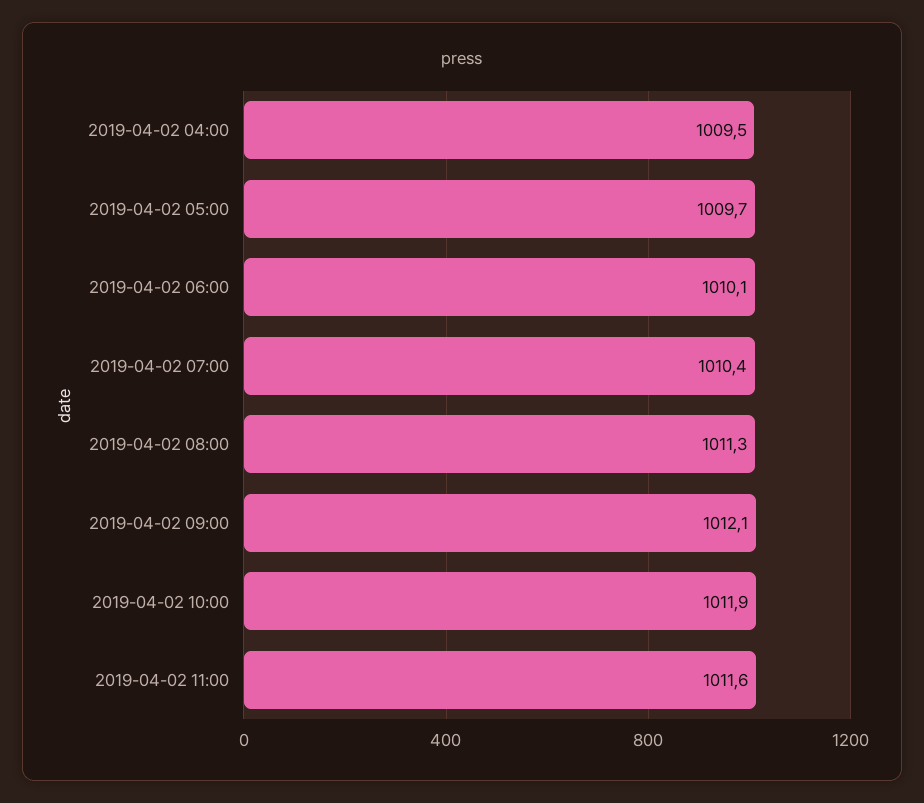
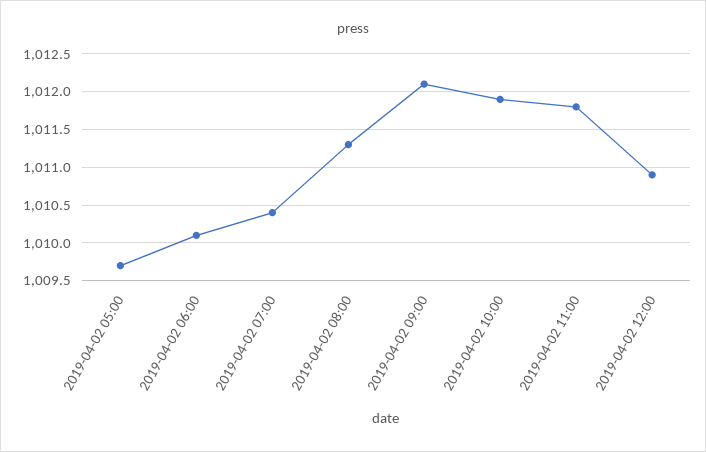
2019-04-02 04:00: 1009.5 -> none
2019-04-02 11:00: 1011.6 -> 1011.8
2019-04-02 12:00: none -> 1010.9

